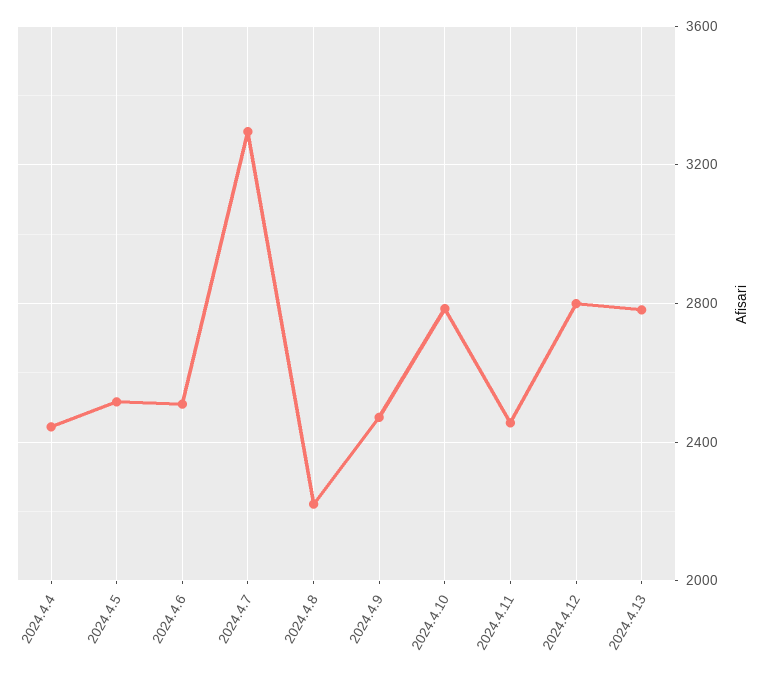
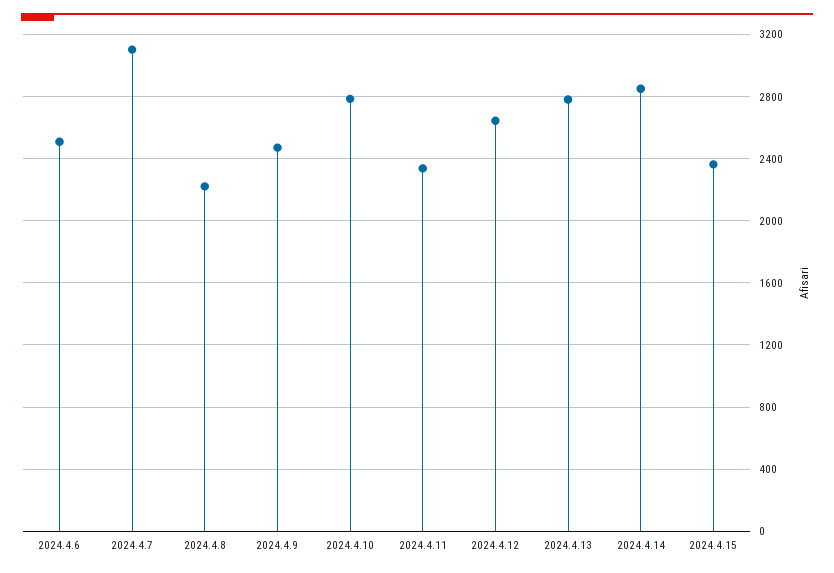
2024.4.4: 2450 -> none
2024.4.5: 2500 -> none
2024.4.7: 3300 -> 3100
2024.4.11: 2450 -> 2350
2024.4.12: 2800 -> 2650
2024.4.14: none -> 2850
2024.4.15: none -> 2350

